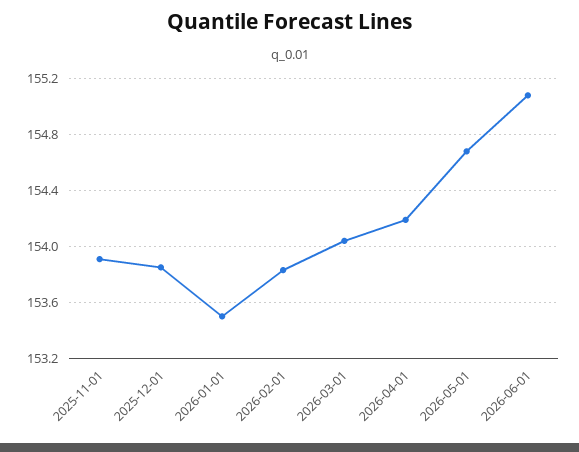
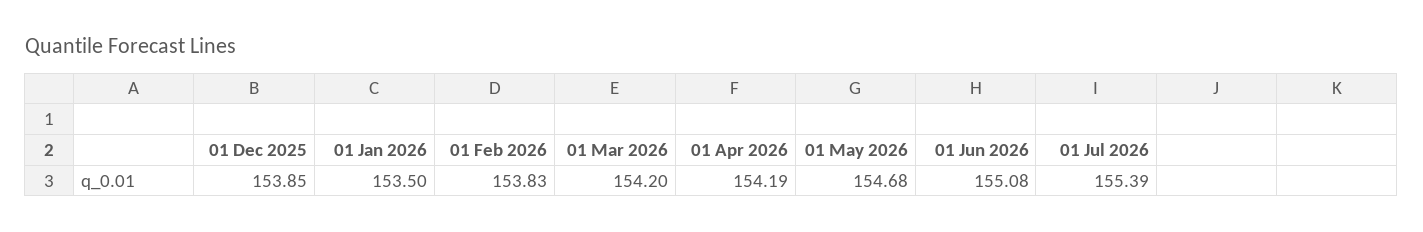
2025-11-01: 153.9 -> none
2026-03-01: 154.05 -> 154.2
01 Jul 2026: none -> 155.39

